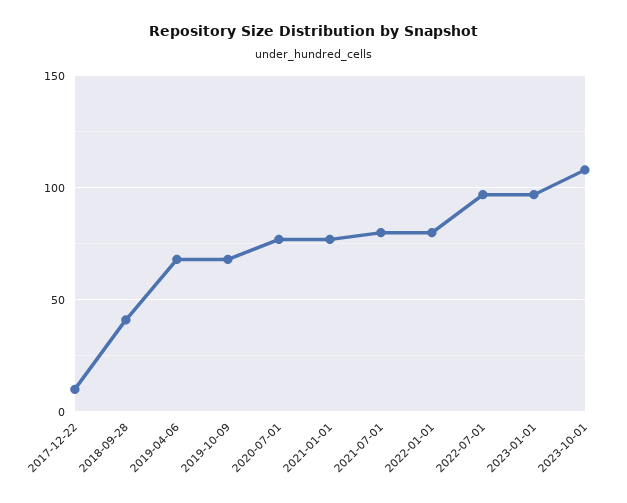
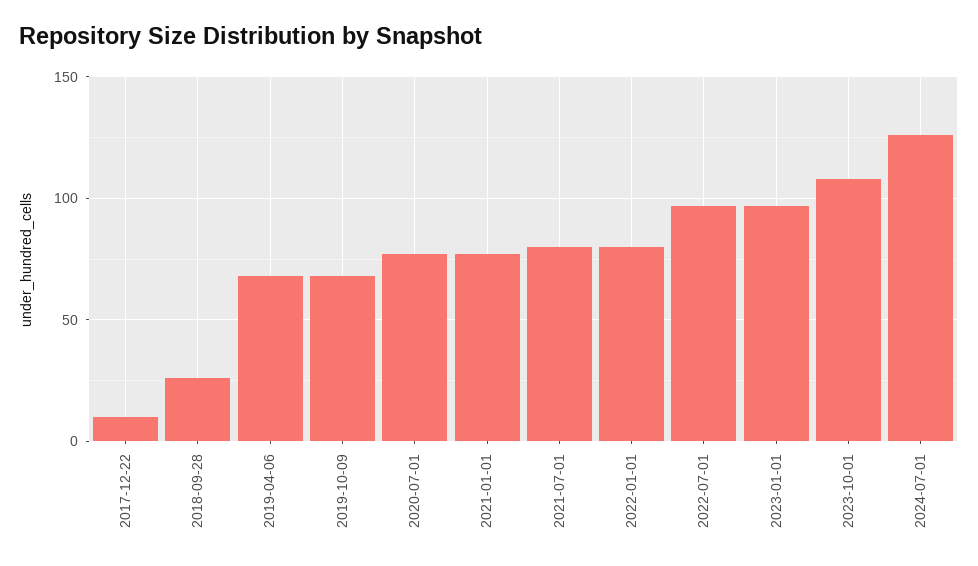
2018-09-28: 40 -> 25
2024-07-01: none -> 125

